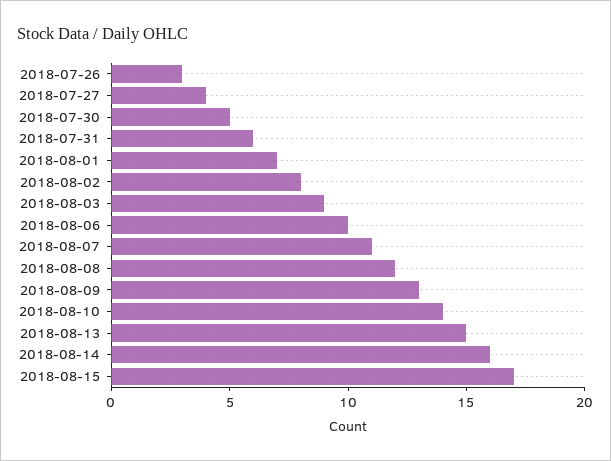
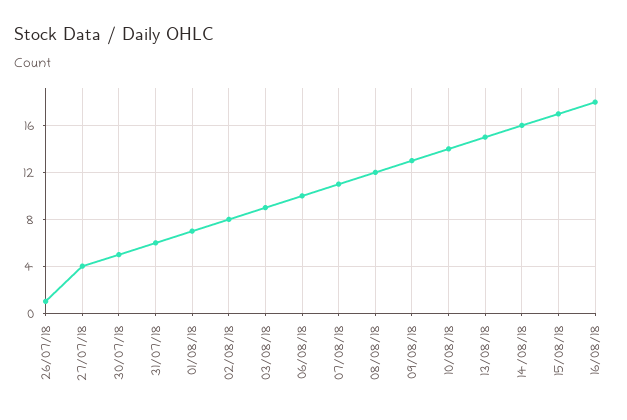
2018-07-26: 3 -> 1
16/08/18: none -> 18

